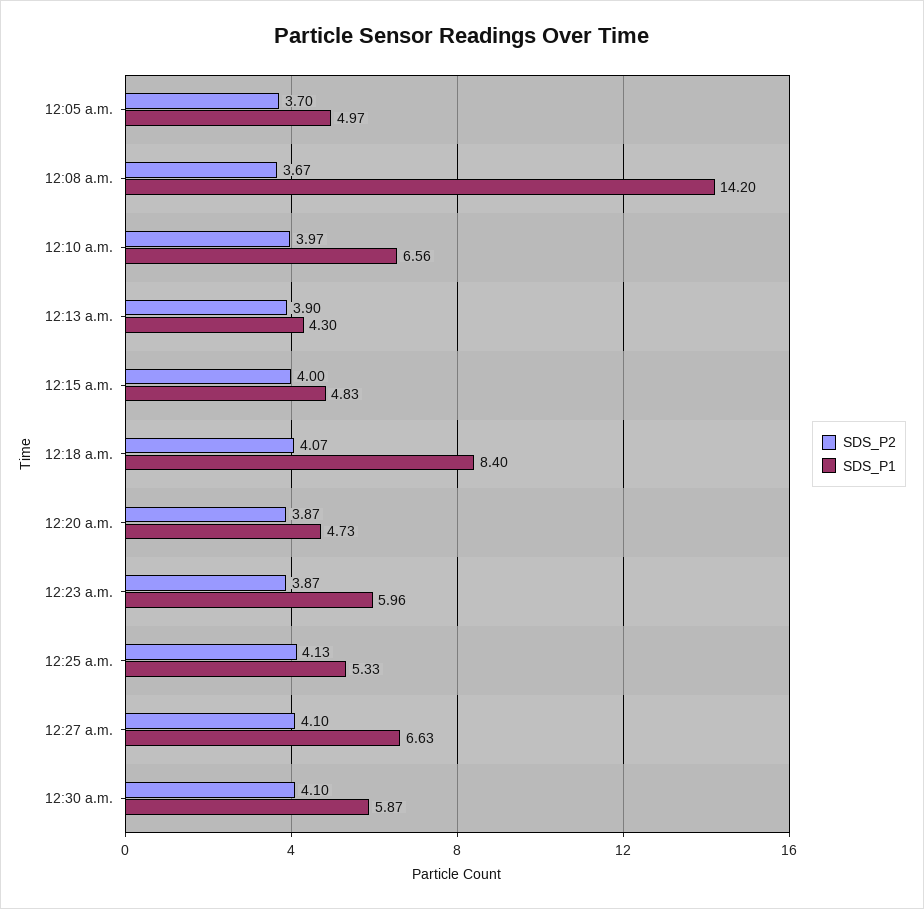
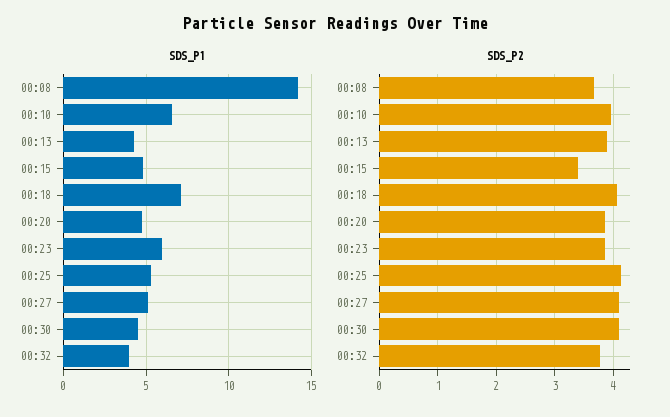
SDS_P2, 12:05 a.m.: 3.7 -> none
SDS_P1, 12:05 a.m.: 4.97 -> none
SDS_P2, 12:15 a.m.: 4 -> 3.4
SDS_P1, 12:18 a.m.: 8.4 -> 7
SDS_P1, 12:27 a.m.: 6.63 -> 5
SDS_P1, 12:30 a.m.: 5.87 -> 4.5
SDS_P1, 00:32: none -> 4
SDS_P2, 00:32: none -> 3.8

